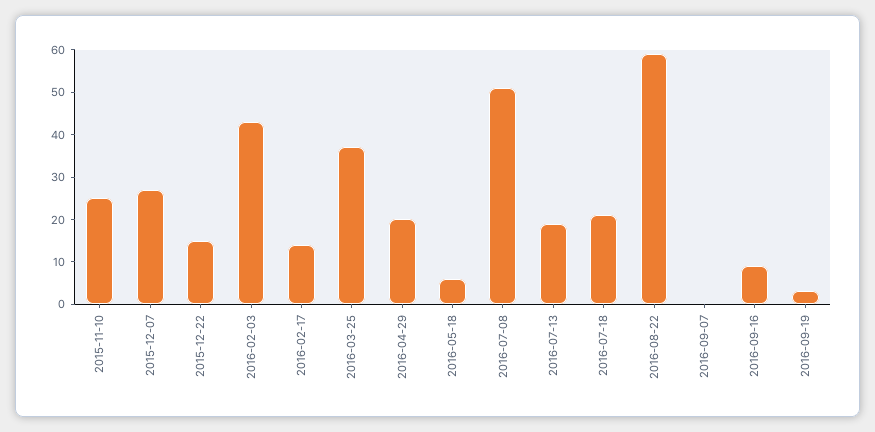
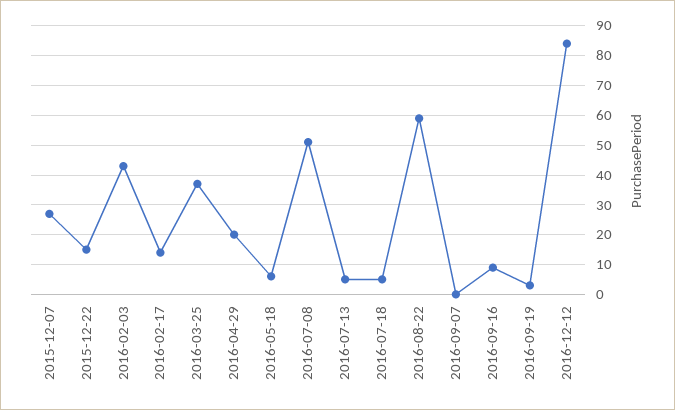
2015-11-10: 25 -> none
2016-07-13: 20 -> 5
2016-07-18: 20 -> 5
2016-12-12: none -> 85

